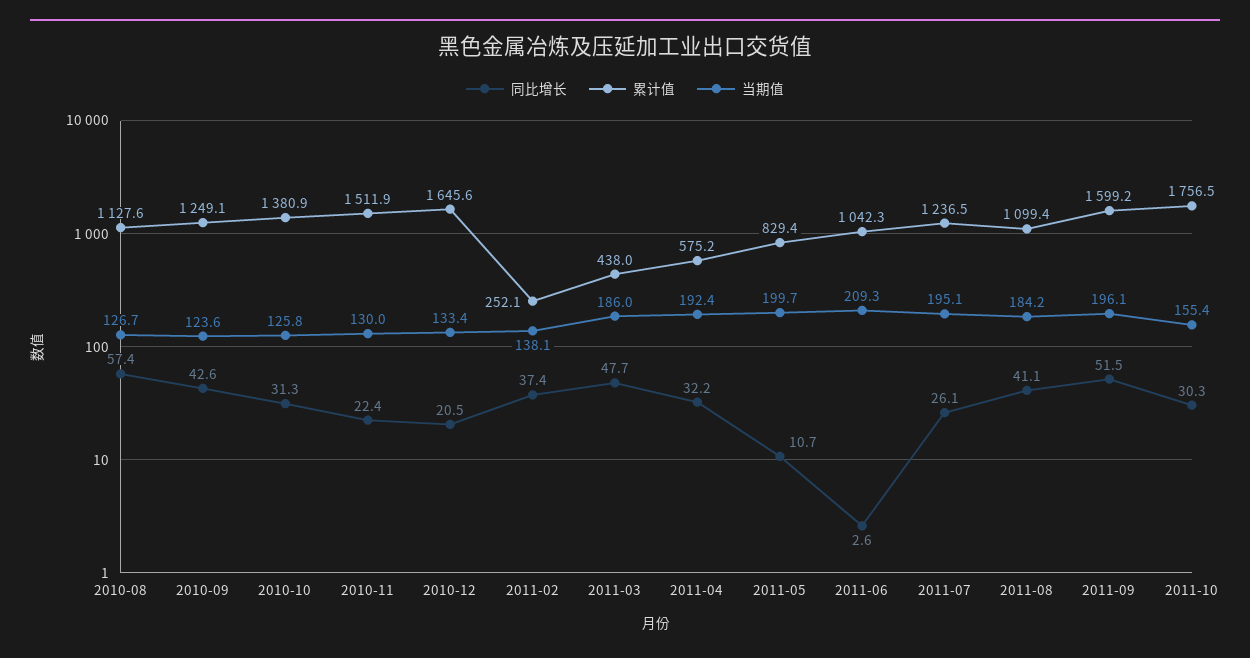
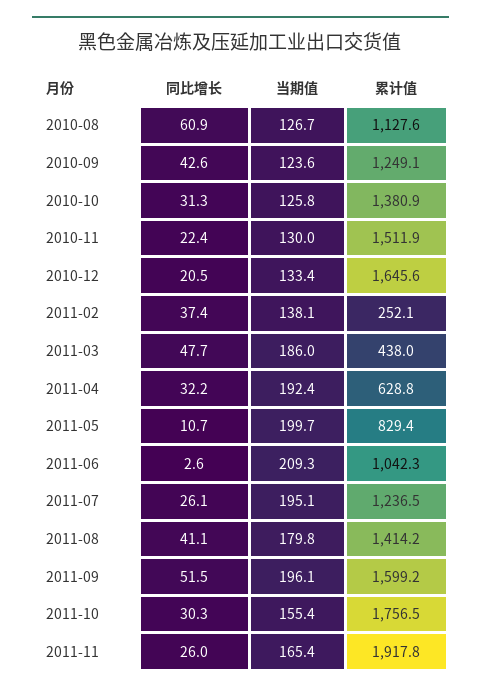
同比增长, 2010-08: 57.4 -> 60.9
累计值, 2011-04: 575.2 -> 628.8
累计值, 2011-08: 1099.4 -> 1414.2
当期值, 2011-08: 184.2 -> 179.8
同比增长, 2011-11: none -> 26
当期值, 2011-11: none -> 165.4
累计值, 2011-11: none -> 1917.8

